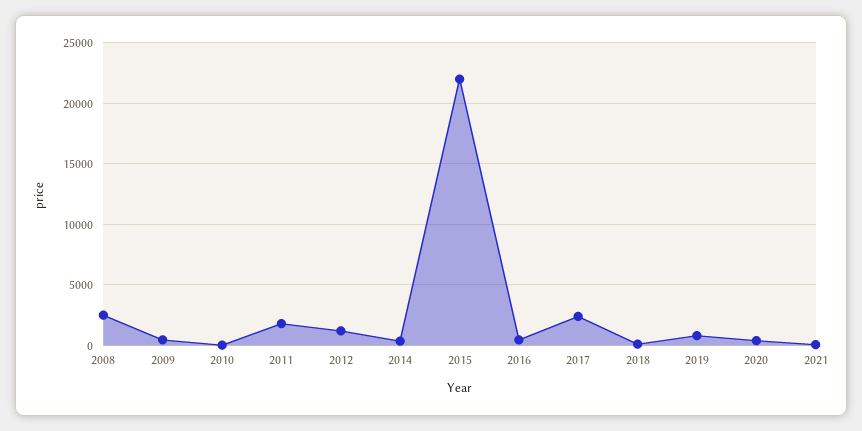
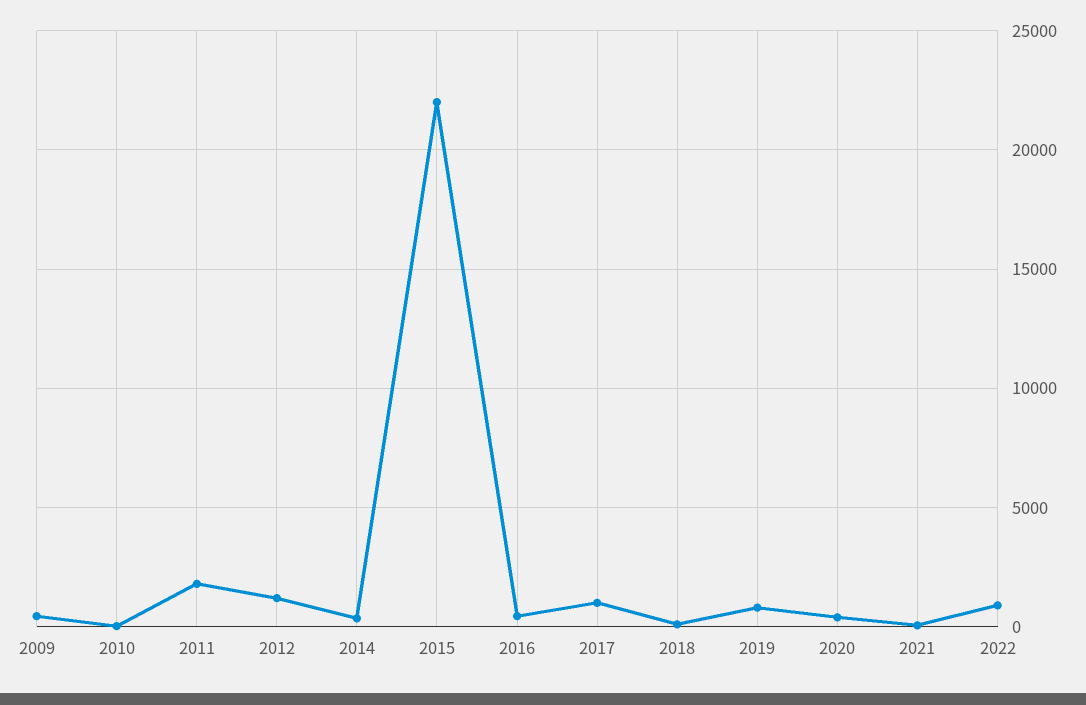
2008: 2500 -> none
2017: 2500 -> 1000
2022: none -> 1000

